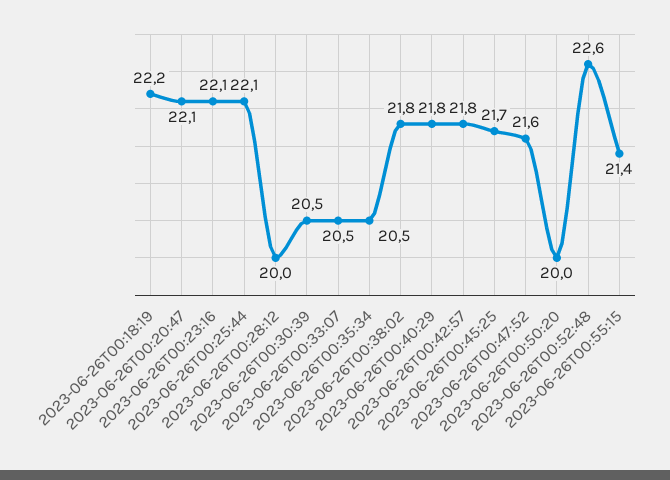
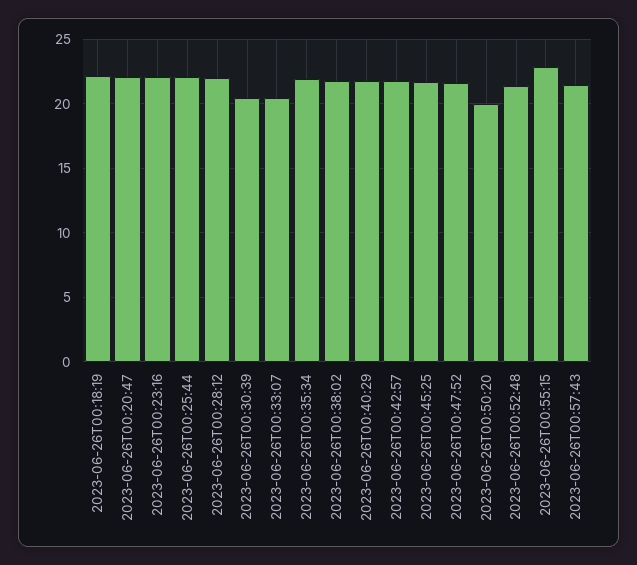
2023-06-26T00:28:12: 20 -> 22
2023-06-26T00:35:34: 20.5 -> 22
2023-06-26T00:52:48: 22.6 -> 21.5
2023-06-26T00:55:15: 21.4 -> 23
2023-06-26T00:57:43: none -> 21.5

